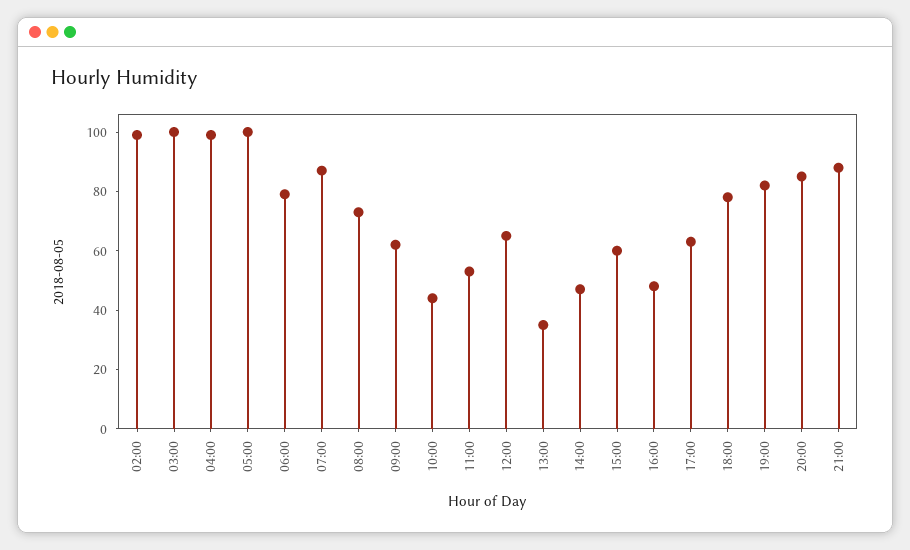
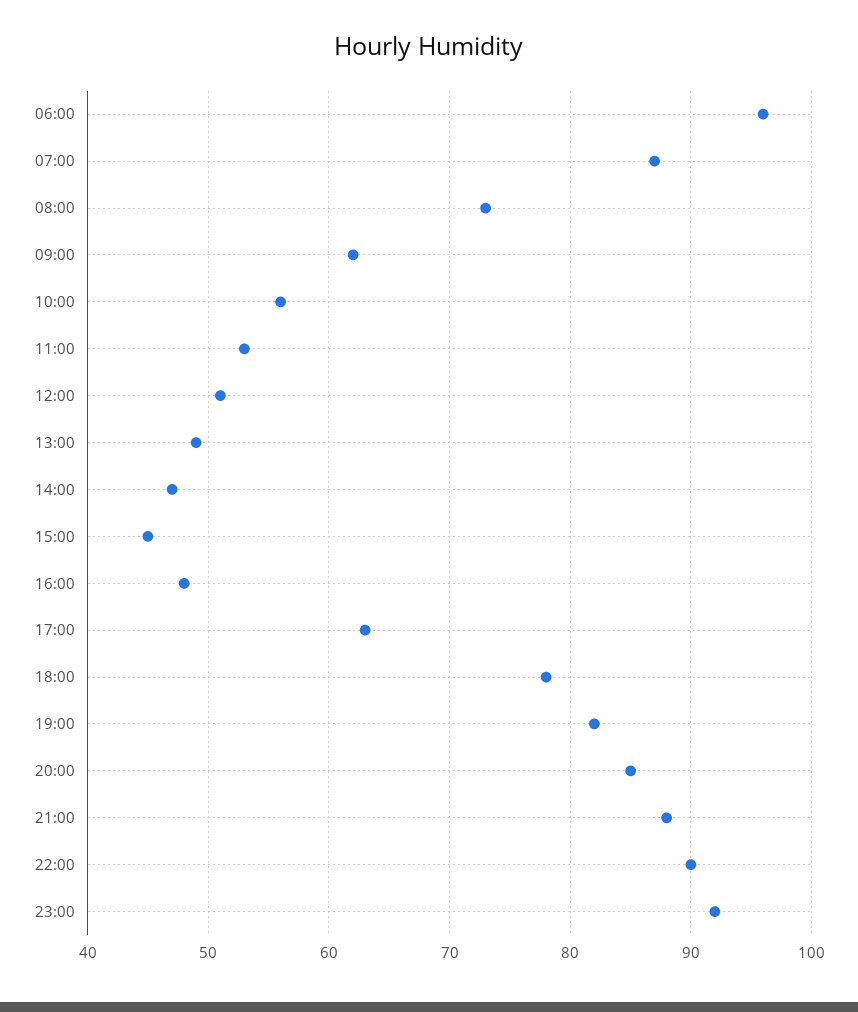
02:00: 100 -> none
03:00: 100 -> none
04:00: 100 -> none
05:00: 100 -> none
06:00: 80 -> 96
10:00: 45 -> 56
12:00: 65 -> 51
13:00: 35 -> 49
15:00: 60 -> 45
22:00: none -> 90
23:00: none -> 92

